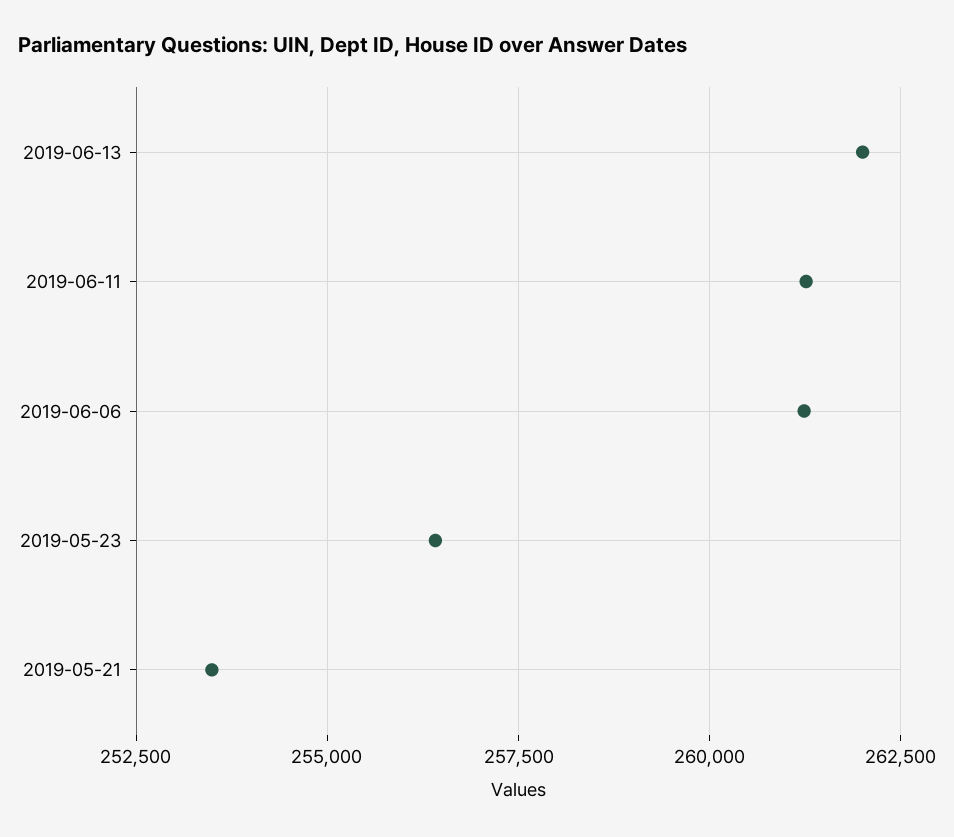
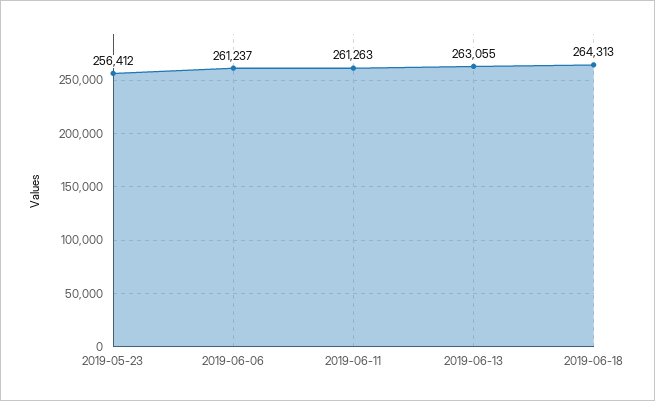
2019-06-13: 262000 -> 263055
2019-05-21: 253500 -> none
2019-06-18: none -> 264313

